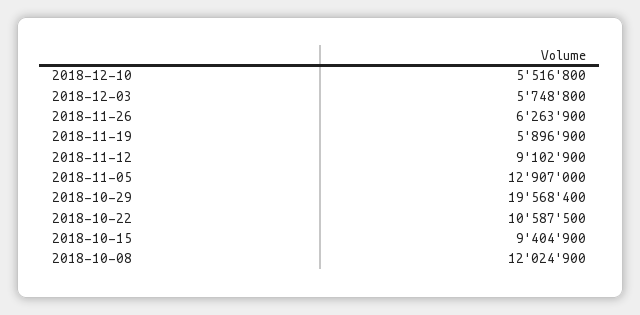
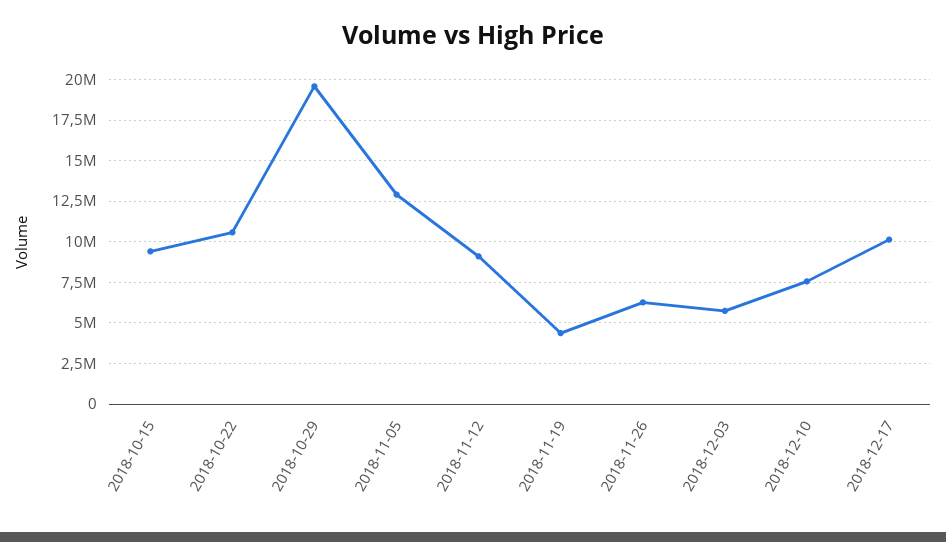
2018-12-10: 5516800 -> 7500000
2018-11-19: 5896900 -> 4500000
2018-10-08: 12024900 -> none
2018-12-17: none -> 10000000

